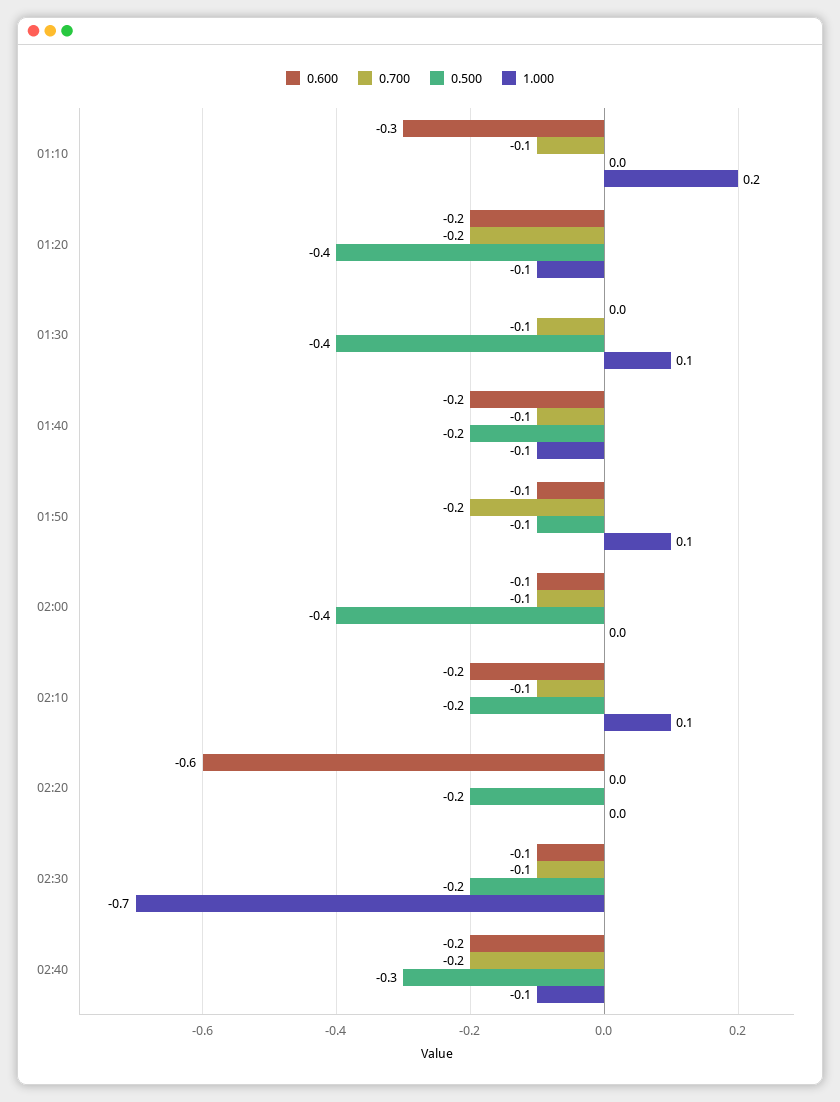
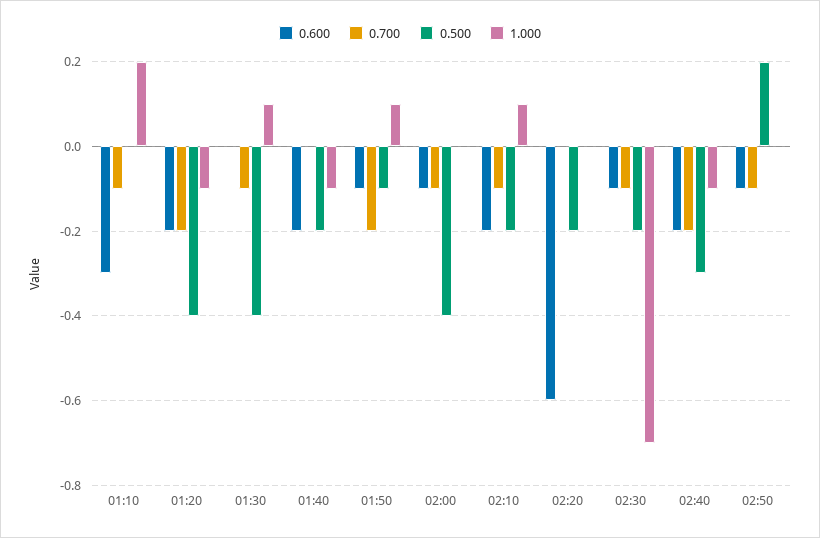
0.700, 01:40: -0.1 -> 0
0.600, 02:50: none -> -0.1
0.700, 02:50: none -> -0.1
0.500, 02:50: none -> 0.2
1.000, 02:50: none -> 0

